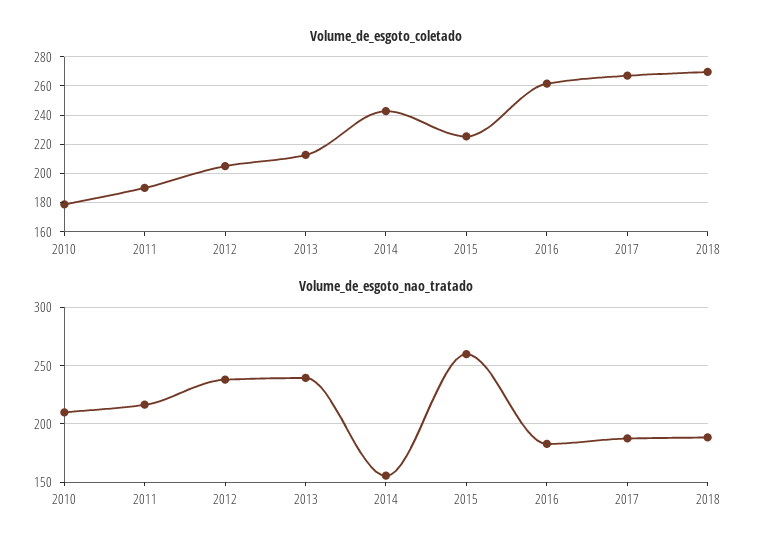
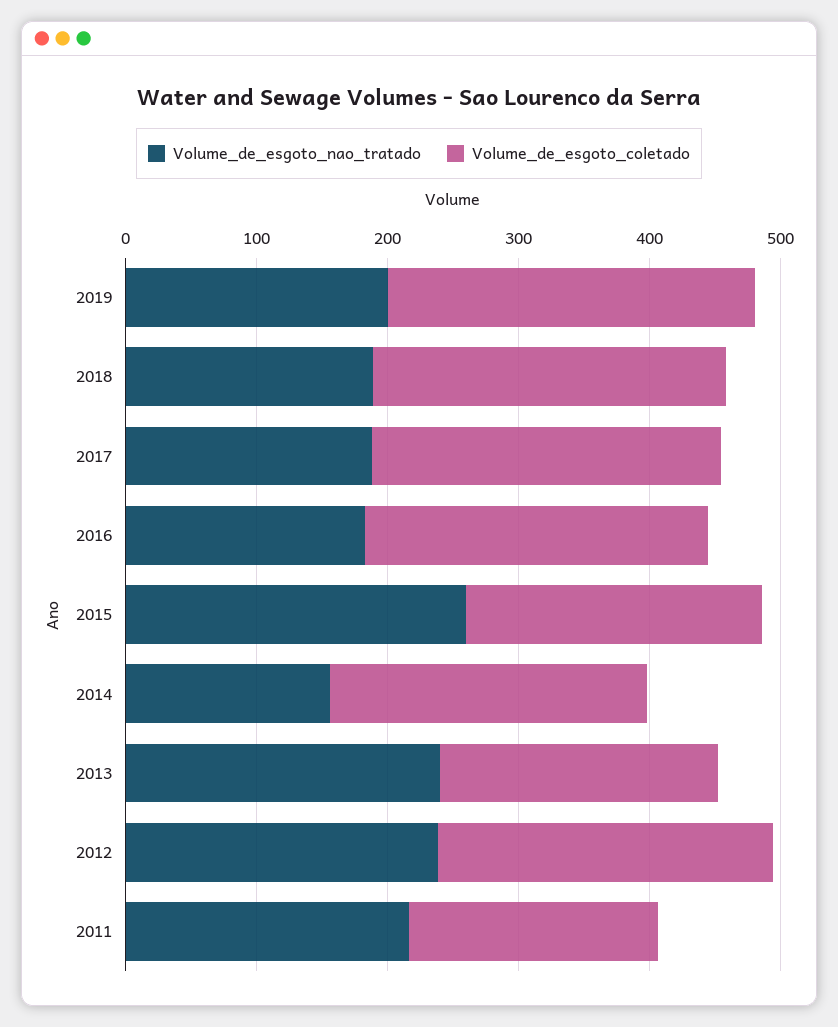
Volume_de_esgoto_coletado, 2010: 180 -> none
Volume_de_esgoto_coletado, 2012: 205 -> 260
Volume_de_esgoto_nao_tratado, 2010: 210 -> none
Volume_de_esgoto_nao_tratado, 2019: none -> 200
Volume_de_esgoto_coletado, 2019: none -> 280

